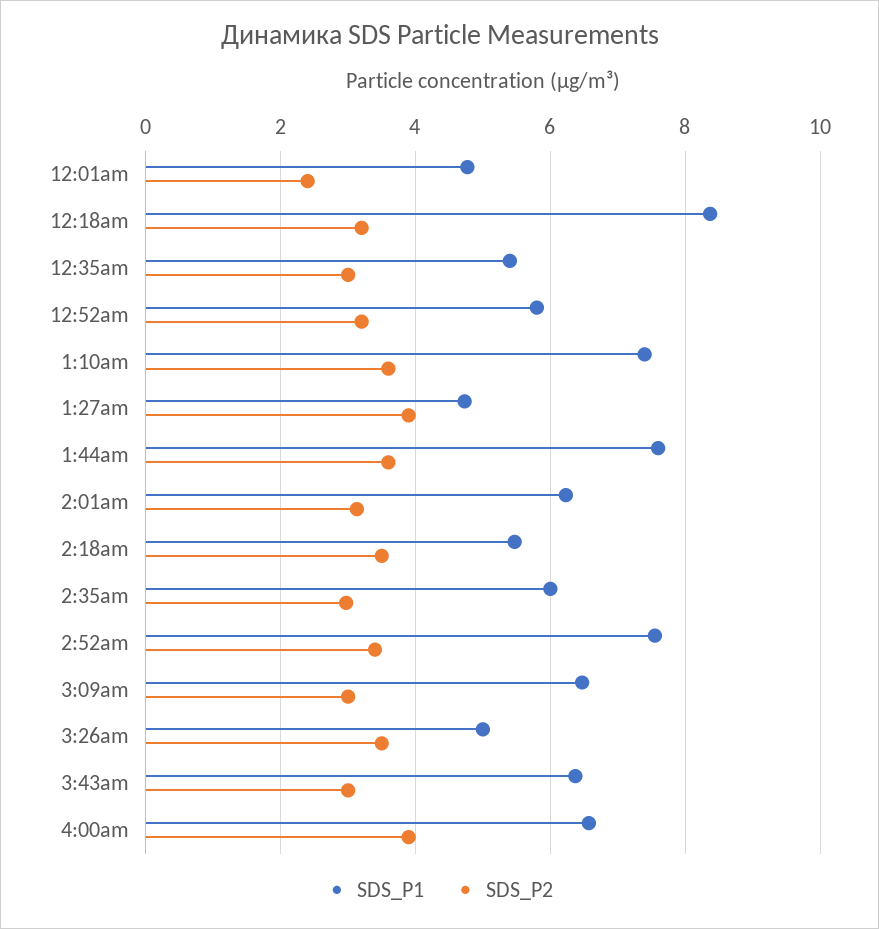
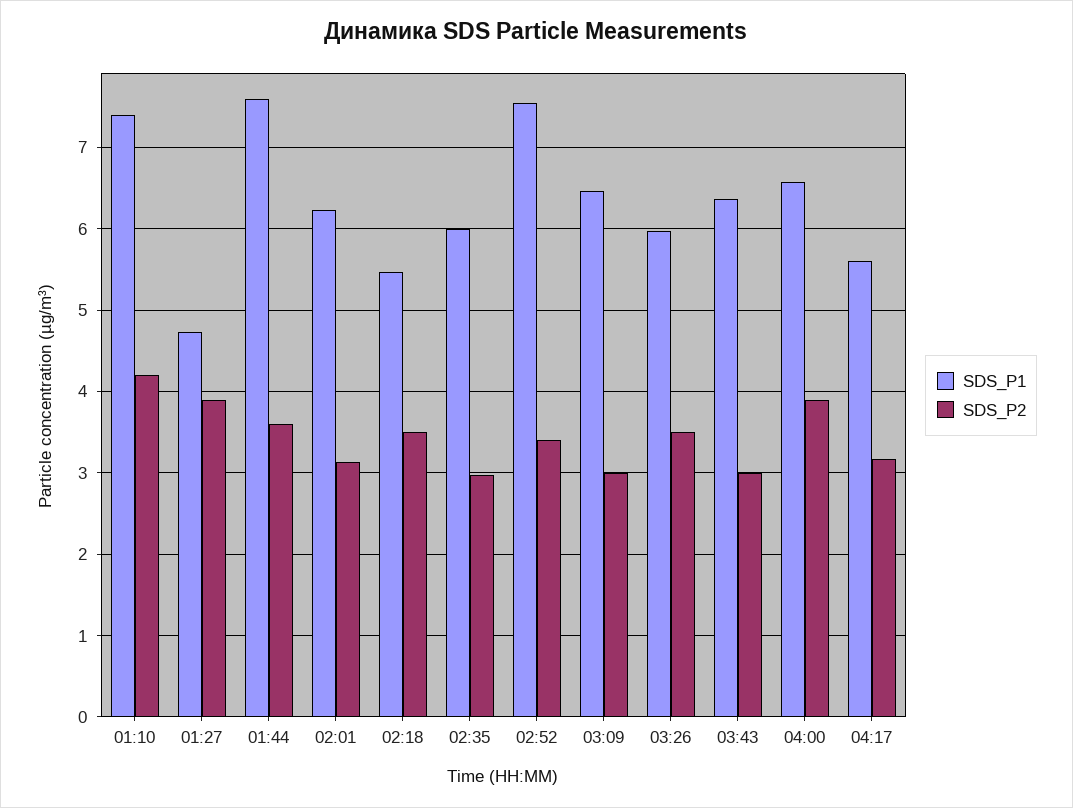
SDS_P1, 12:01am: 4.8 -> none
SDS_P2, 12:01am: 2.4 -> none
SDS_P1, 12:18am: 8.4 -> none
SDS_P2, 12:18am: 3.2 -> none
SDS_P1, 12:35am: 5.4 -> none
SDS_P2, 12:35am: 3 -> none
SDS_P1, 12:52am: 5.8 -> none
SDS_P2, 12:52am: 3.2 -> none
SDS_P2, 1:10am: 3.6 -> 4.2
SDS_P1, 3:26am: 5 -> 6
SDS_P1, 04:17: none -> 5.6
SDS_P2, 04:17: none -> 3.2

